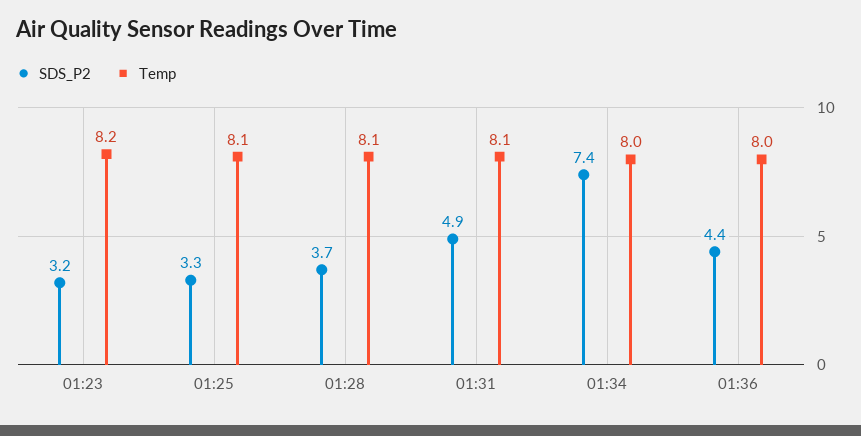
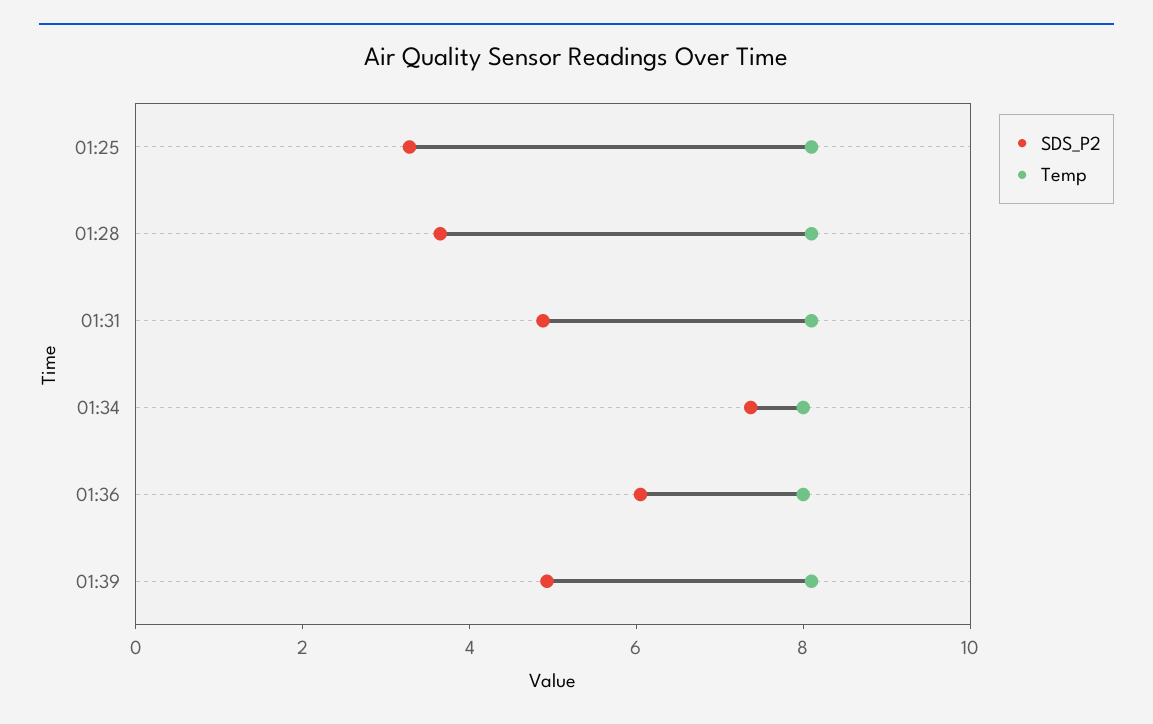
SDS_P2, 01:23: 3.2 -> none
Temp, 01:23: 8.2 -> none
SDS_P2, 01:36: 4.4 -> 6
SDS_P2, 01:39: none -> 5
Temp, 01:39: none -> 8

